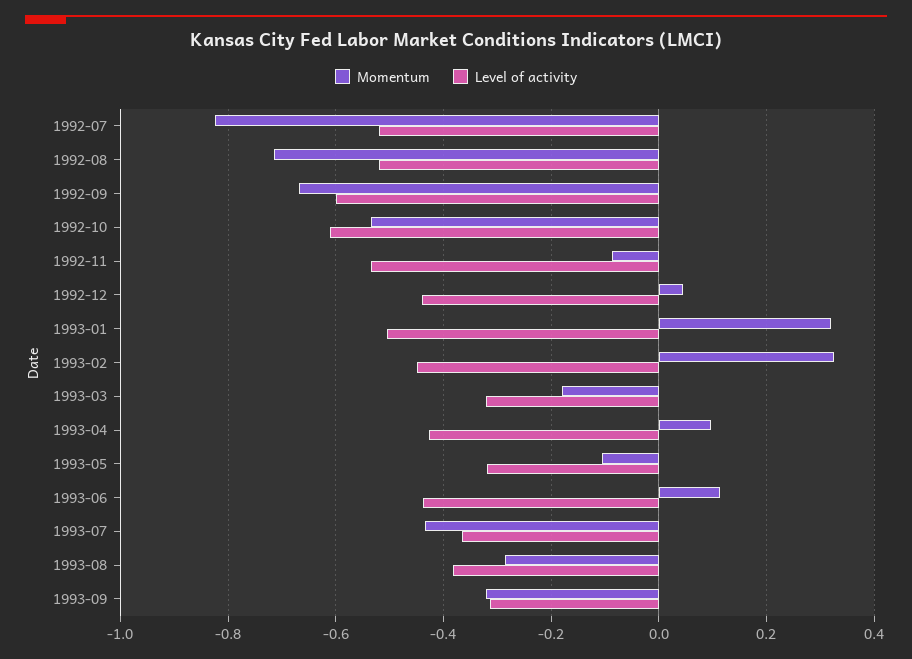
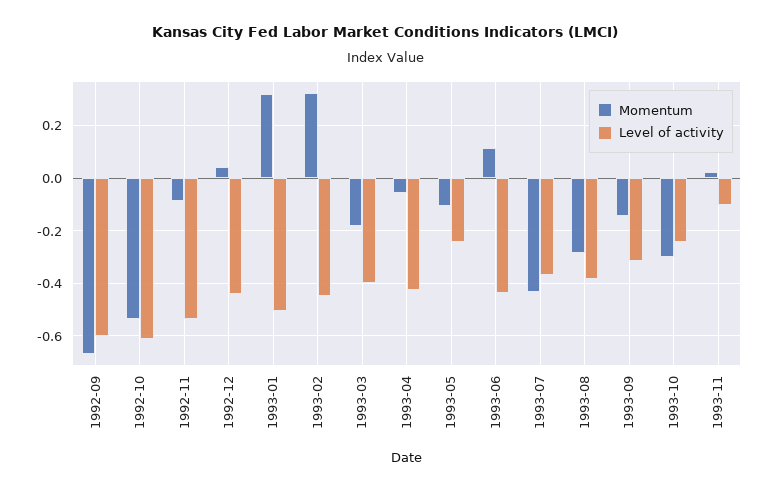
Momentum, 1992-07: -0.82 -> none
Level of activity, 1992-07: -0.52 -> none
Momentum, 1992-08: -0.72 -> none
Level of activity, 1992-08: -0.52 -> none
Level of activity, 1993-03: -0.32 -> -0.4
Momentum, 1993-04: 0.1 -> -0.05
Level of activity, 1993-05: -0.32 -> -0.25
Momentum, 1993-09: -0.32 -> -0.15
Momentum, 1993-10: none -> -0.3
Level of activity, 1993-10: none -> -0.25
Momentum, 1993-11: none -> 0.025
Level of activity, 1993-11: none -> -0.1

